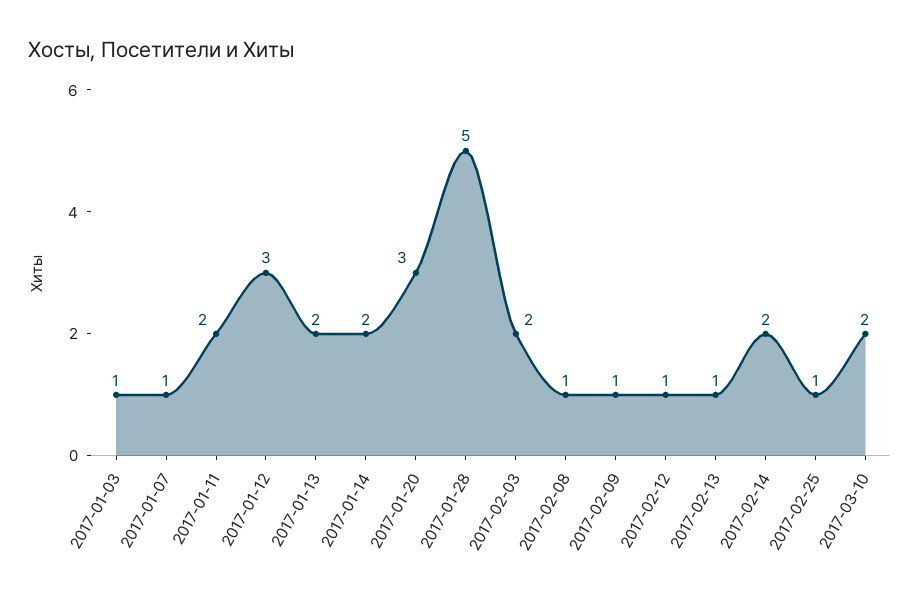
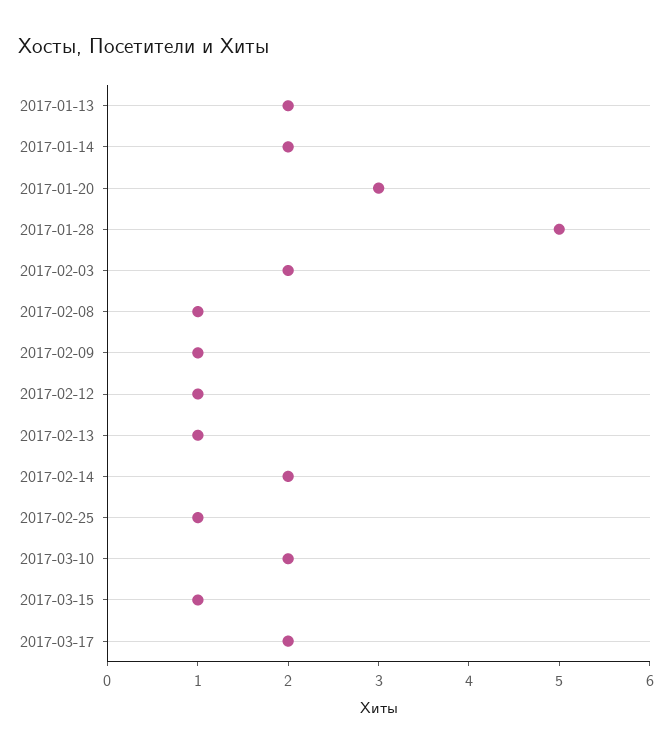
2017-01-03: 1 -> none
2017-01-07: 1 -> none
2017-01-11: 2 -> none
2017-01-12: 3 -> none
2017-03-15: none -> 1
2017-03-17: none -> 2

